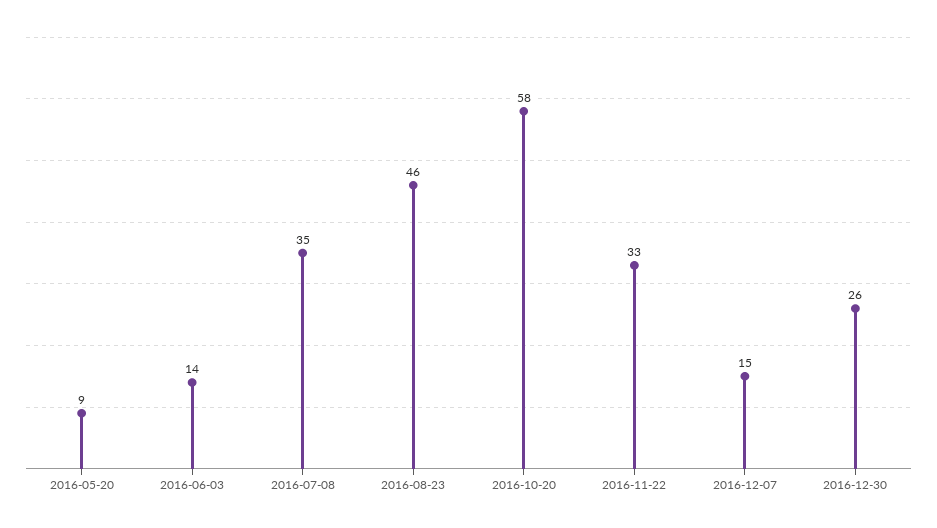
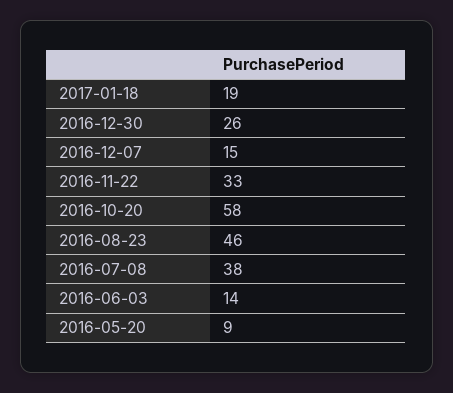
2016-07-08: 35 -> 38
2017-01-18: none -> 19

